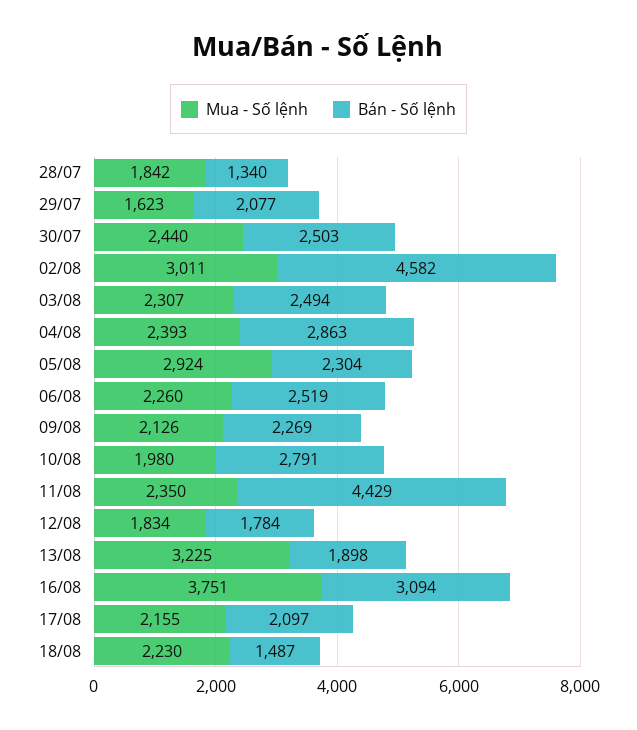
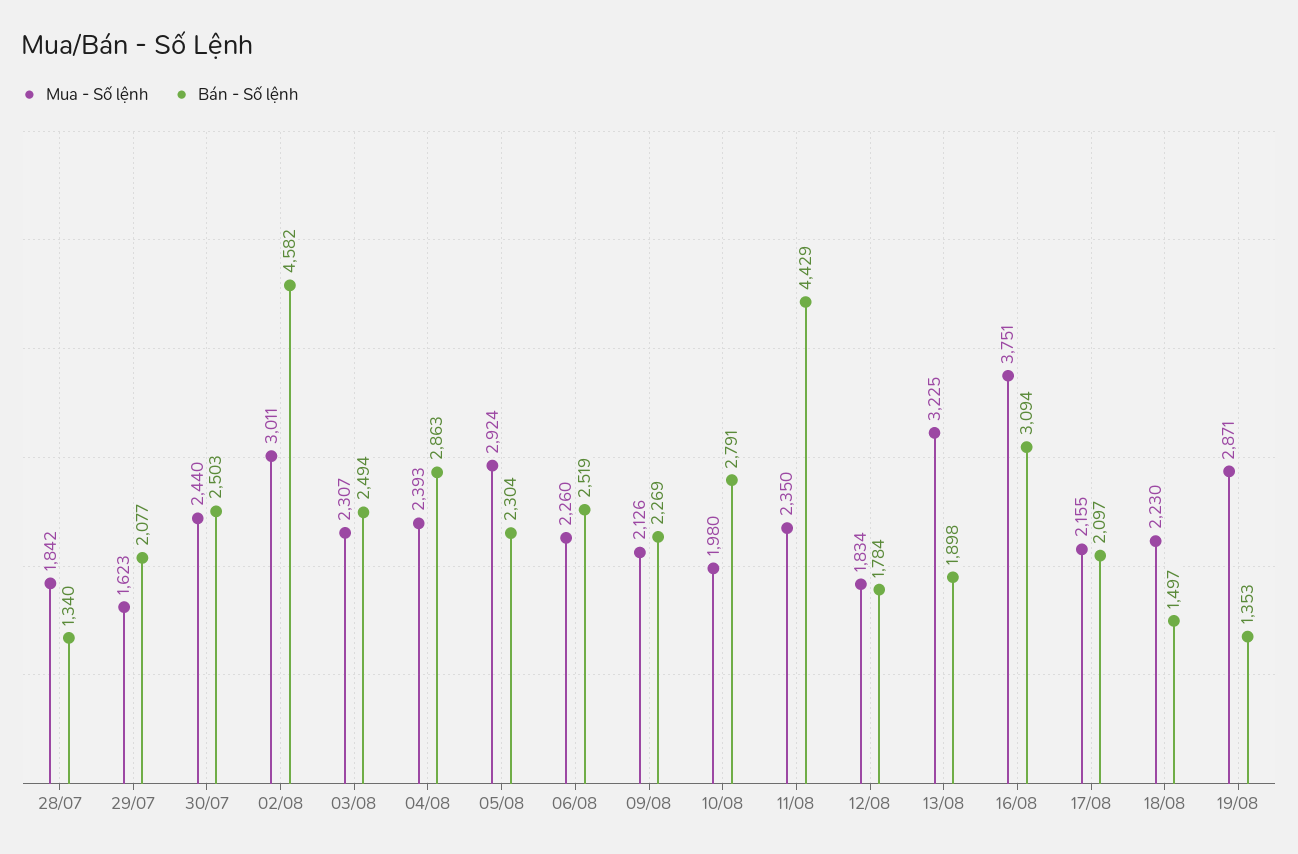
Bán - Số lệnh, 18/08: 1487 -> 1497
Mua - Số lệnh, 19/08: none -> 2871
Bán - Số lệnh, 19/08: none -> 1353

